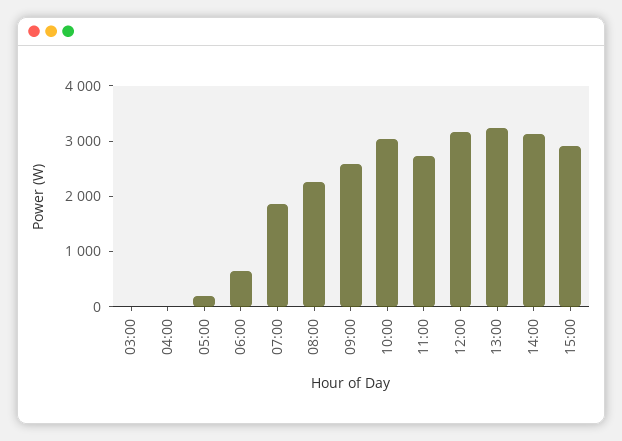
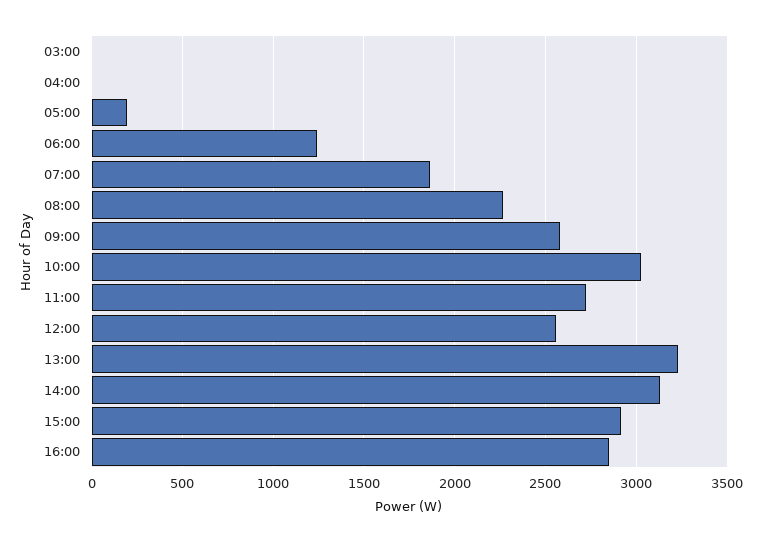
06:00: 600 -> 1250
12:00: 3200 -> 2550
16:00: none -> 2850

